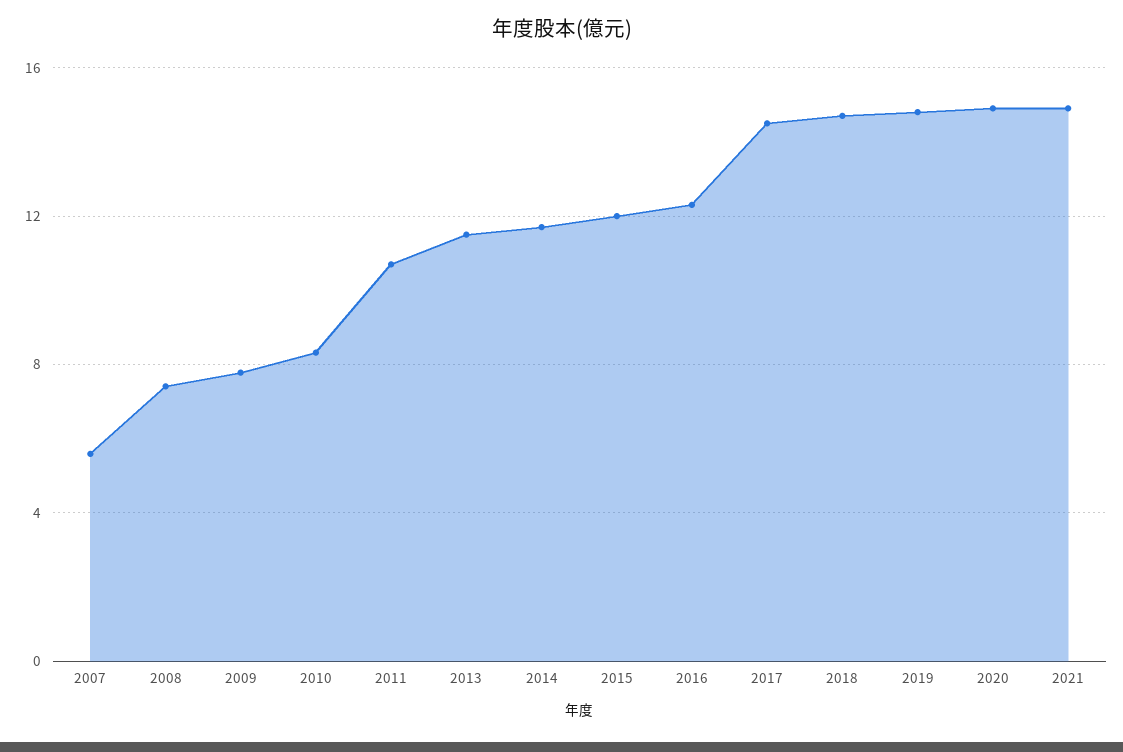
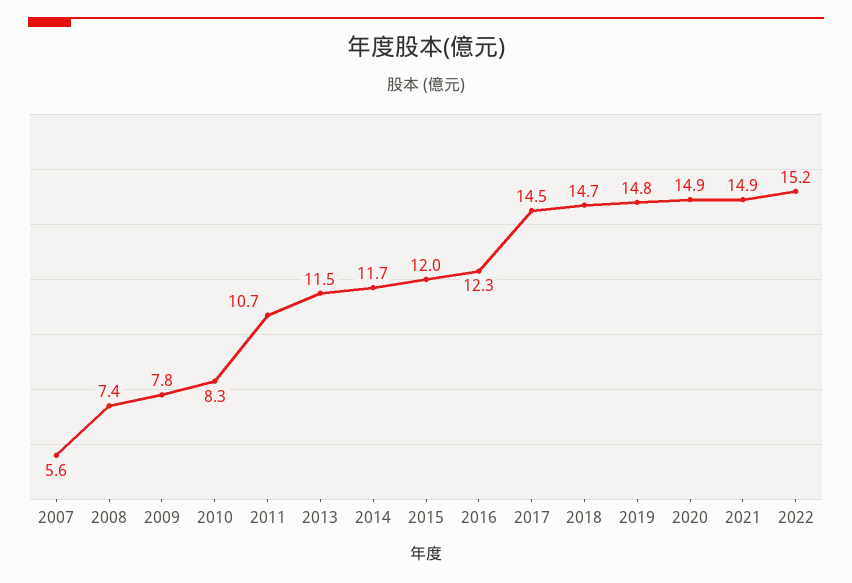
2022: none -> 15.2

